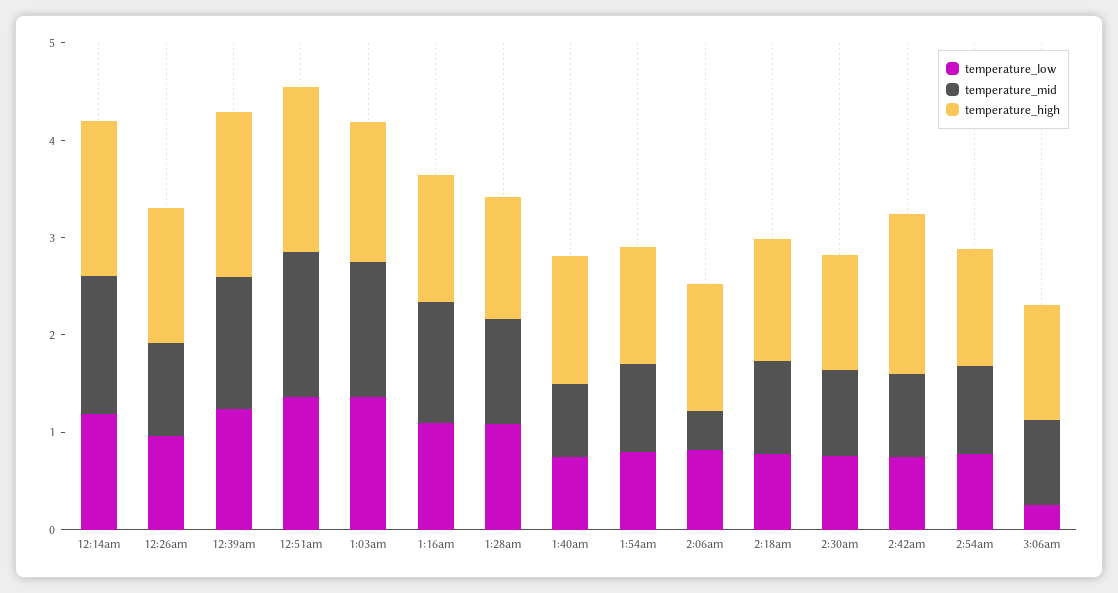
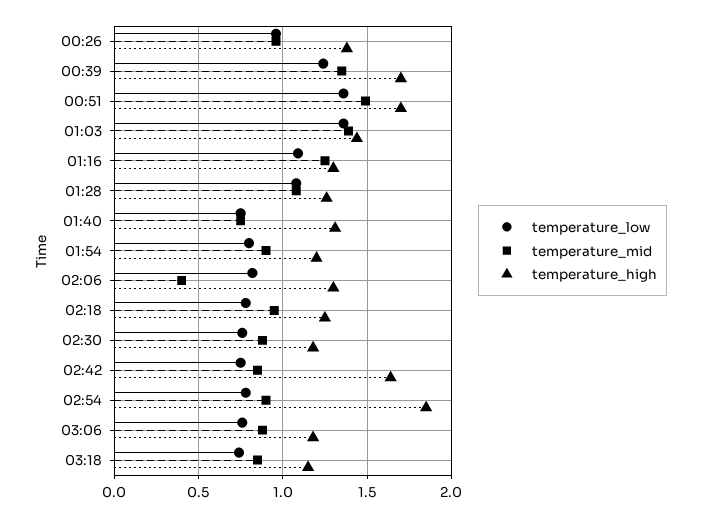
temperature_low, 12:14am: 1.2 -> none
temperature_mid, 12:14am: 1.4 -> none
temperature_high, 12:14am: 1.6 -> none
temperature_high, 2:54am: 1.2 -> 1.85
temperature_low, 3:06am: 0.2 -> 0.75
temperature_low, 03:18: none -> 0.75
temperature_mid, 03:18: none -> 0.85
temperature_high, 03:18: none -> 1.15

